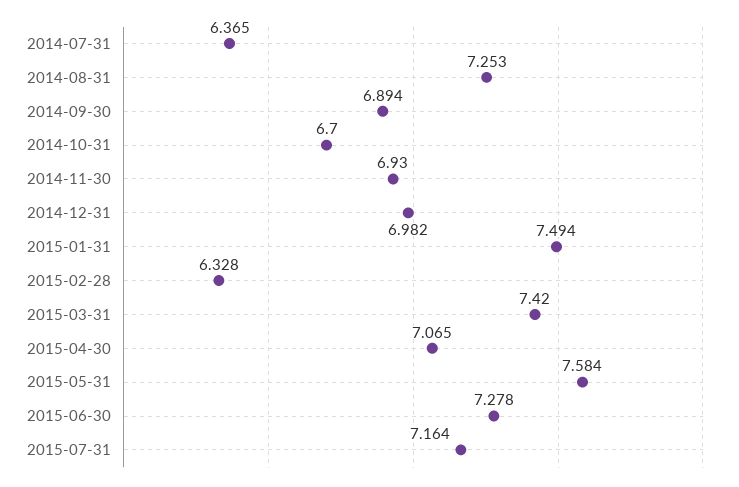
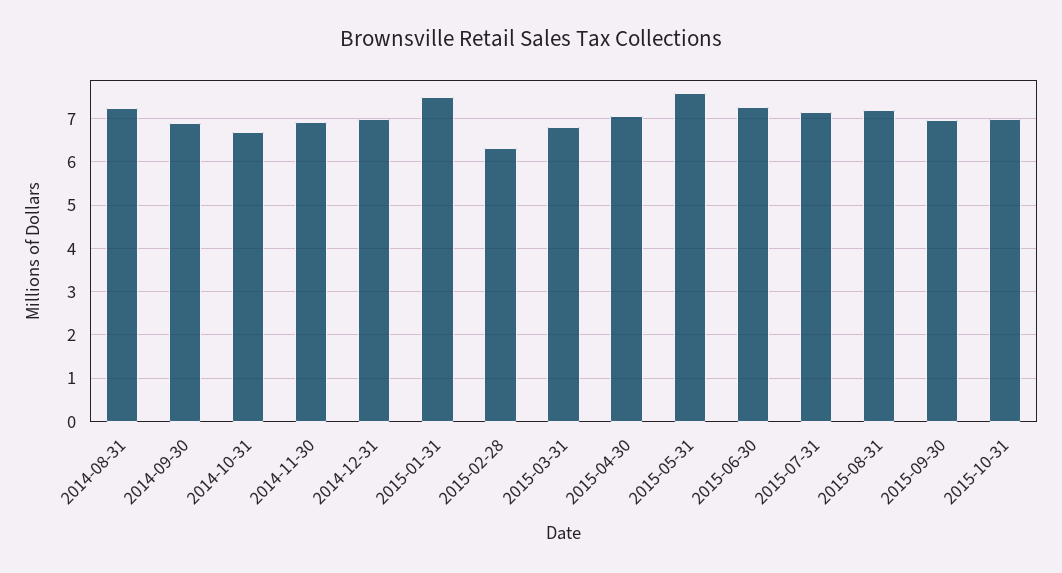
2014-07-31: 6.365 -> none
2015-03-31: 7.42 -> 6.8
2015-08-31: none -> 7.2
2015-09-30: none -> 7
2015-10-31: none -> 7

